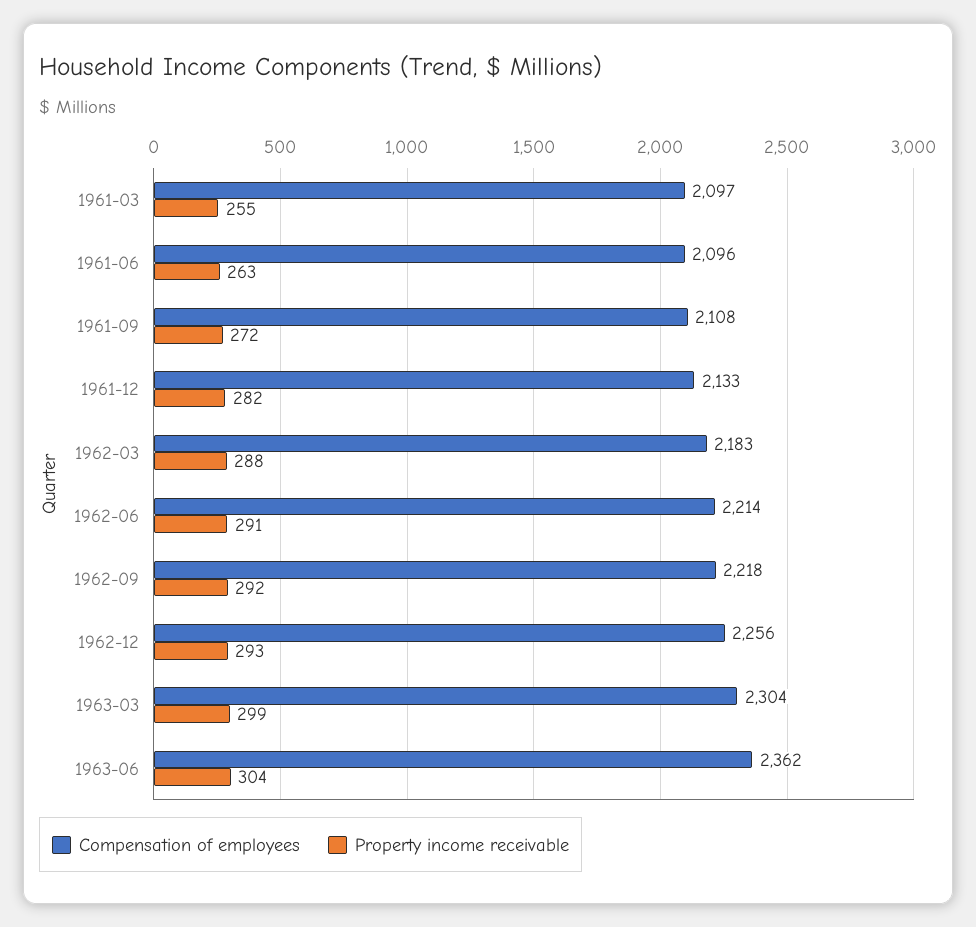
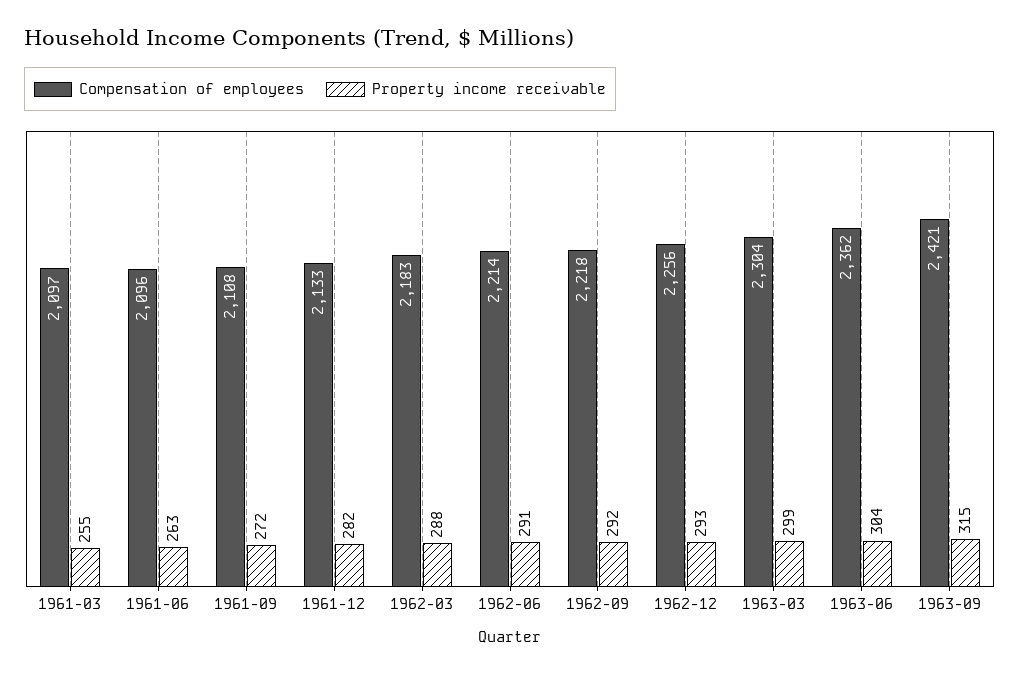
Compensation of employees, 1963-09: none -> 2421
Property income receivable, 1963-09: none -> 315

